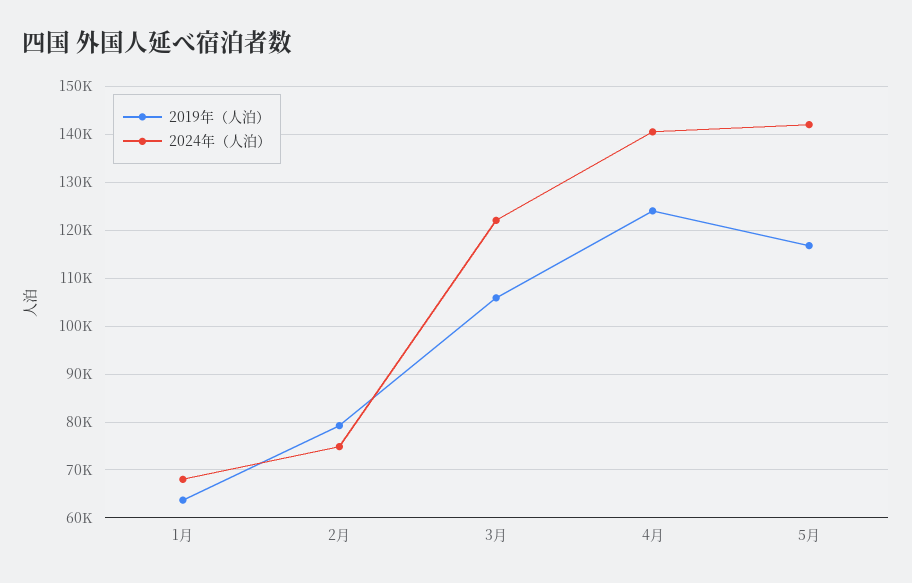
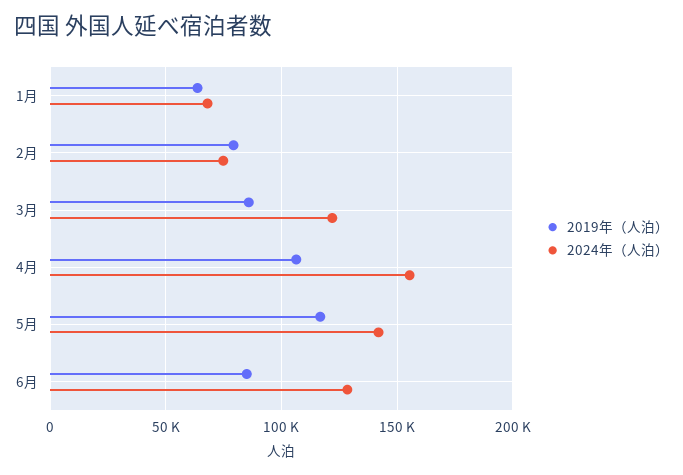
2019年（人泊）, 3月: 106000 -> 85000
2019年（人泊）, 4月: 124000 -> 105000
2024年（人泊）, 4月: 140000 -> 155000
2019年（人泊）, 6月: none -> 85000
2024年（人泊）, 6月: none -> 130000

